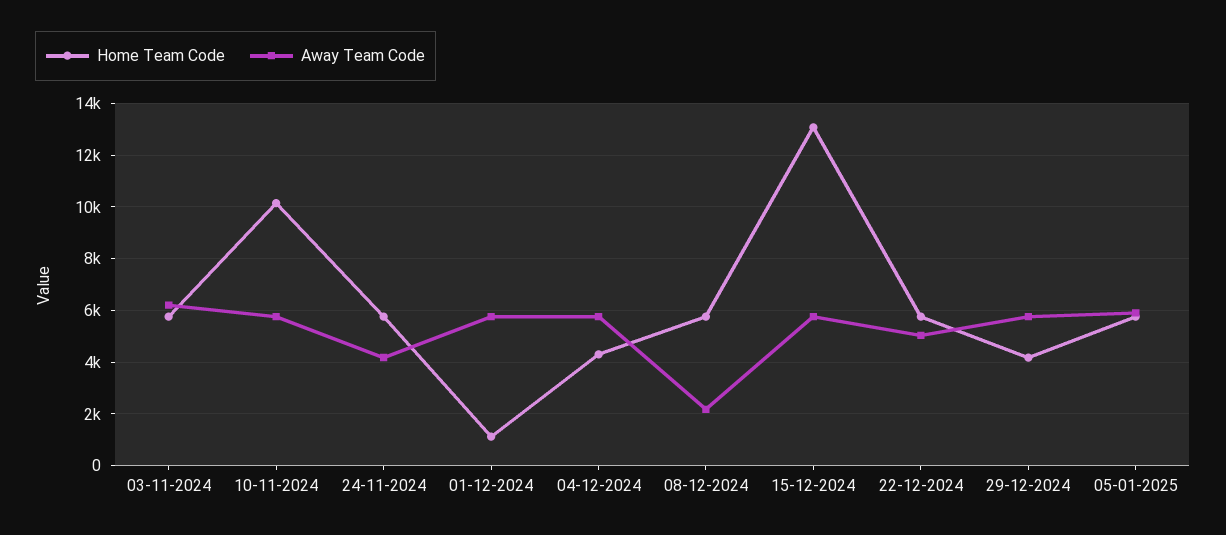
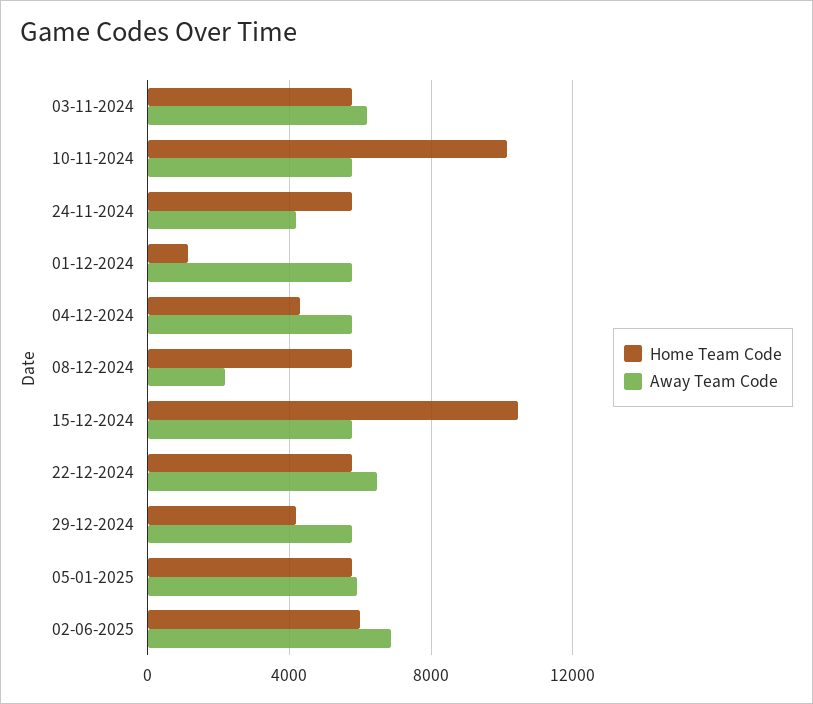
Home Team Code, 15-12-2024: 13000 -> 10500
Away Team Code, 22-12-2024: 5000 -> 6500
Home Team Code, 02-06-2025: none -> 6000
Away Team Code, 02-06-2025: none -> 7000

